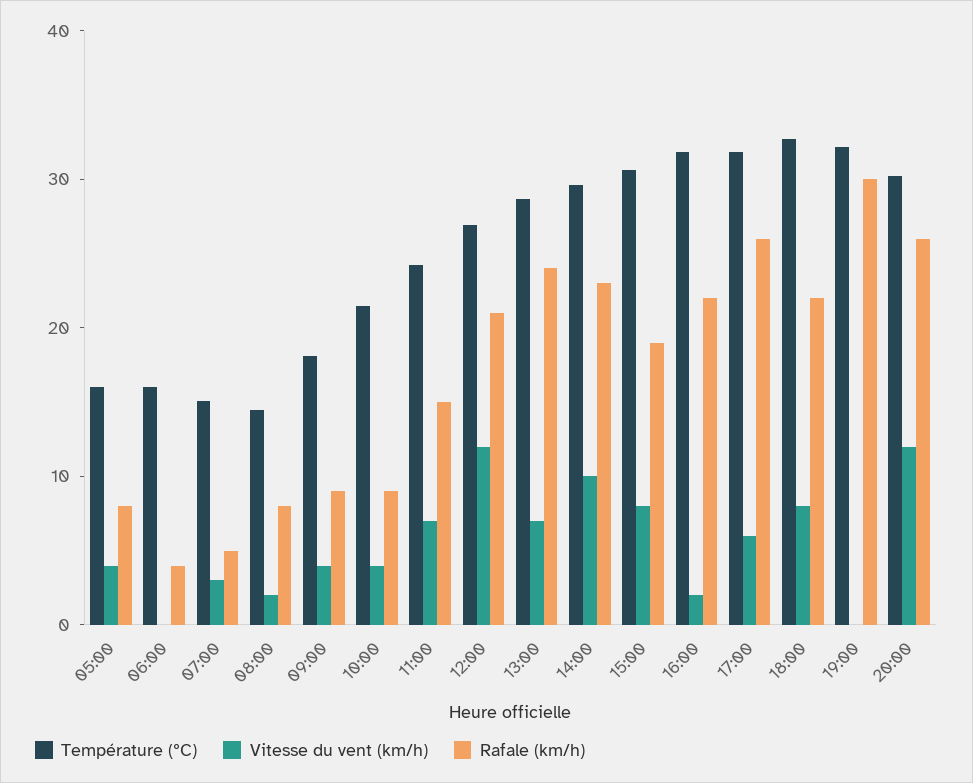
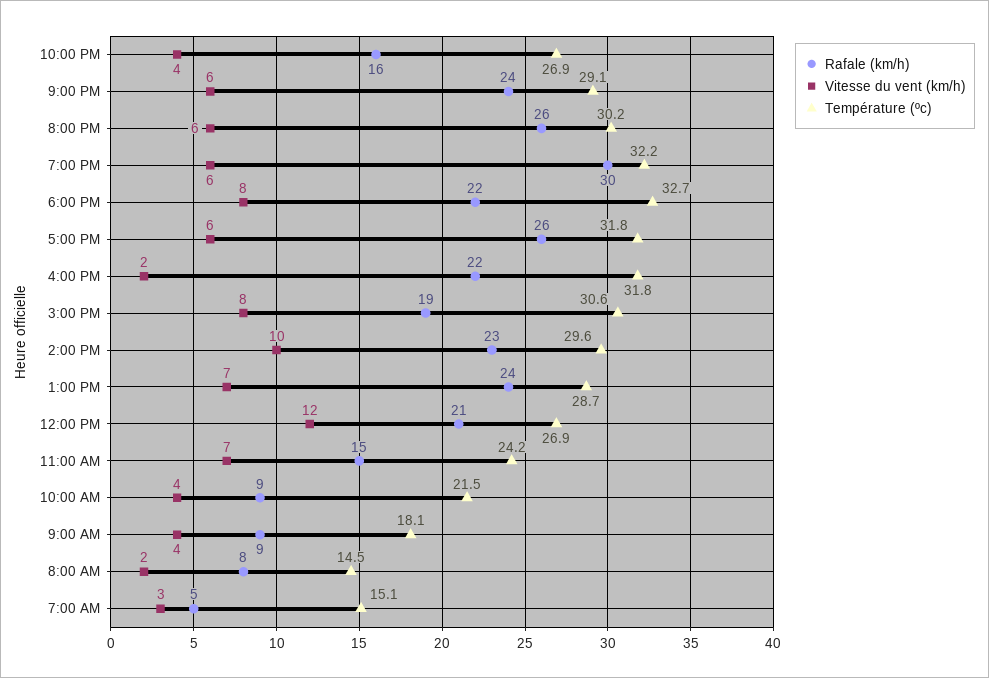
Température (ºC), 05:00: 16 -> none
Vitesse du vent (km/h), 05:00: 4 -> none
Rafale (km/h), 05:00: 8 -> none
Température (ºC), 06:00: 16 -> none
Vitesse du vent (km/h), 06:00: 0 -> none
Rafale (km/h), 06:00: 4 -> none
Vitesse du vent (km/h), 19:00: 0 -> 6
Vitesse du vent (km/h), 20:00: 12 -> 6
Rafale (km/h), 10:00 PM: none -> 16
Vitesse du vent (km/h), 10:00 PM: none -> 4
Température (ºC), 10:00 PM: none -> 26.9
Rafale (km/h), 9:00 PM: none -> 24
Vitesse du vent (km/h), 9:00 PM: none -> 6
Température (ºC), 9:00 PM: none -> 29.1

